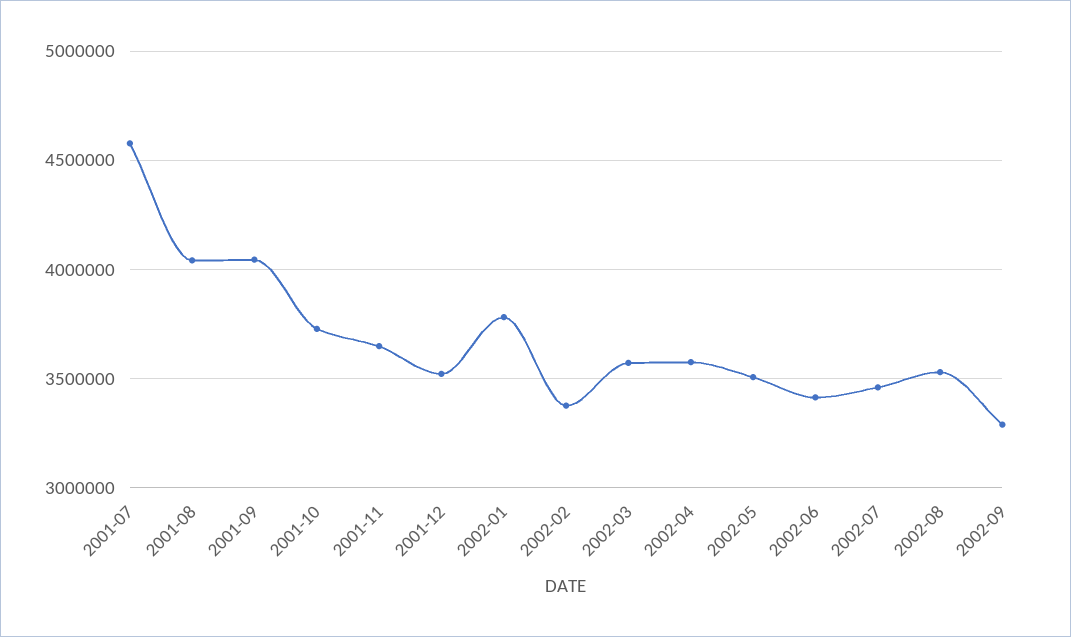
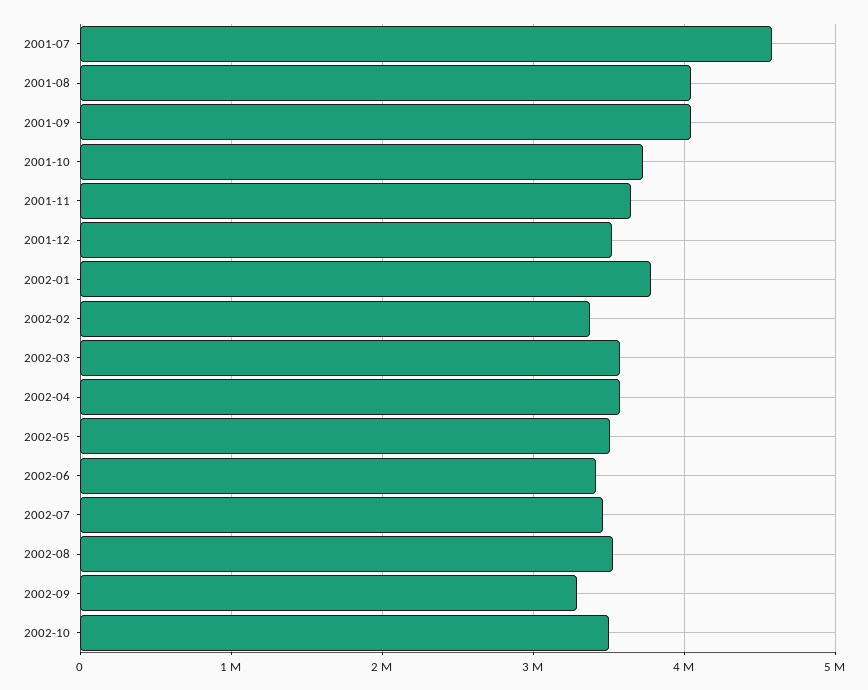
2002-10: none -> 3500000

